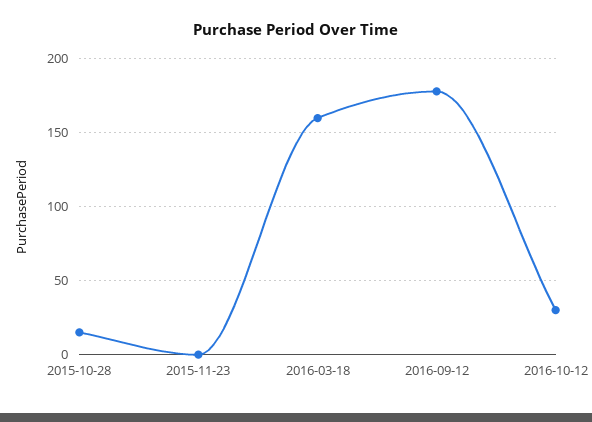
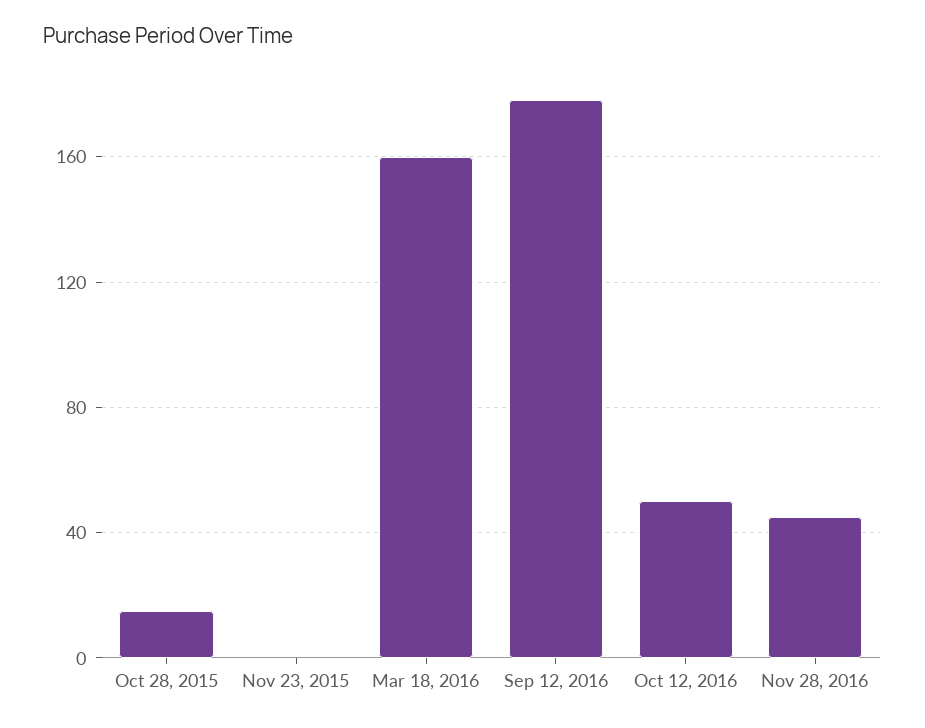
2016-10-12: 30 -> 50
Nov 28, 2016: none -> 45

